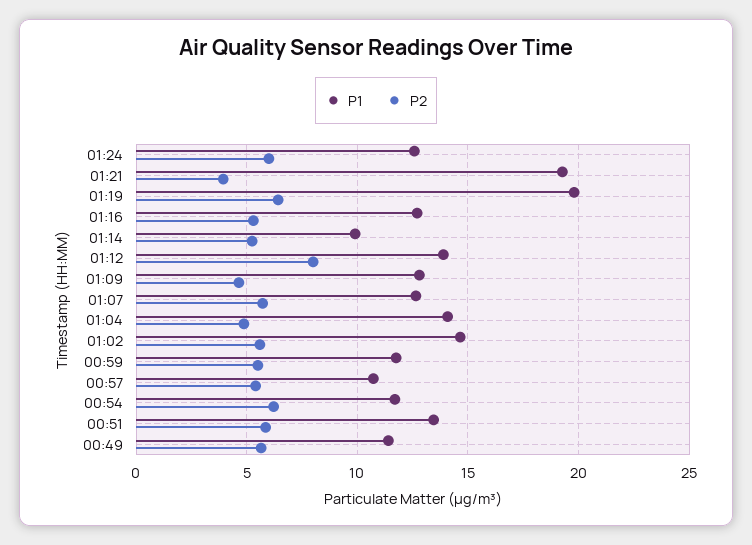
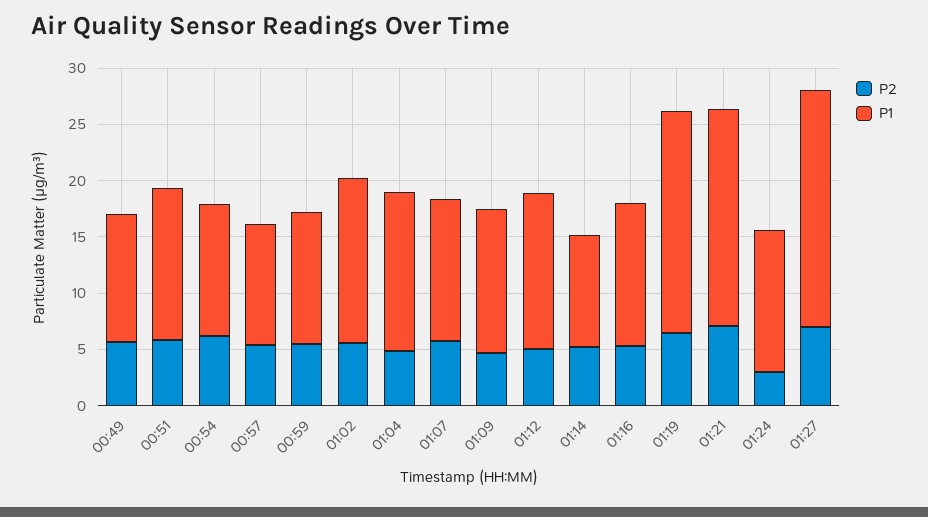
P2, 01:24: 6 -> 3
P2, 01:21: 4 -> 7
P2, 01:12: 8 -> 5
P2, 01:27: none -> 7
P1, 01:27: none -> 21

